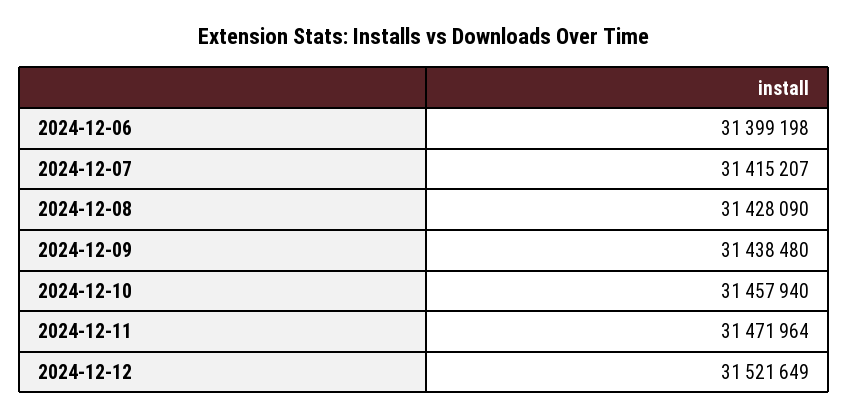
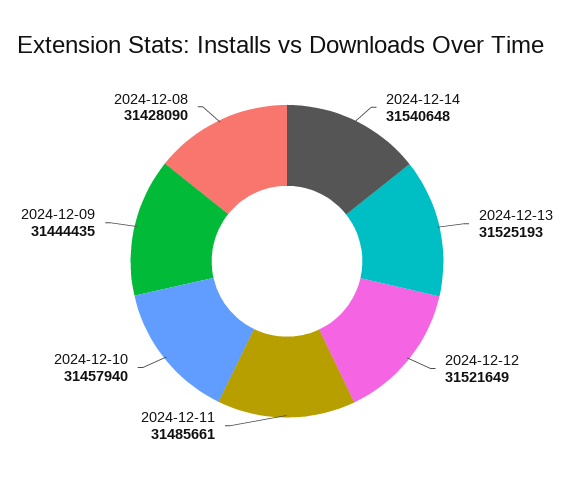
2024-12-06: 31399198 -> none
2024-12-07: 31415207 -> none
2024-12-09: 31438480 -> 31444435
2024-12-11: 31471964 -> 31485661
2024-12-14: none -> 31540648
2024-12-13: none -> 31525193

